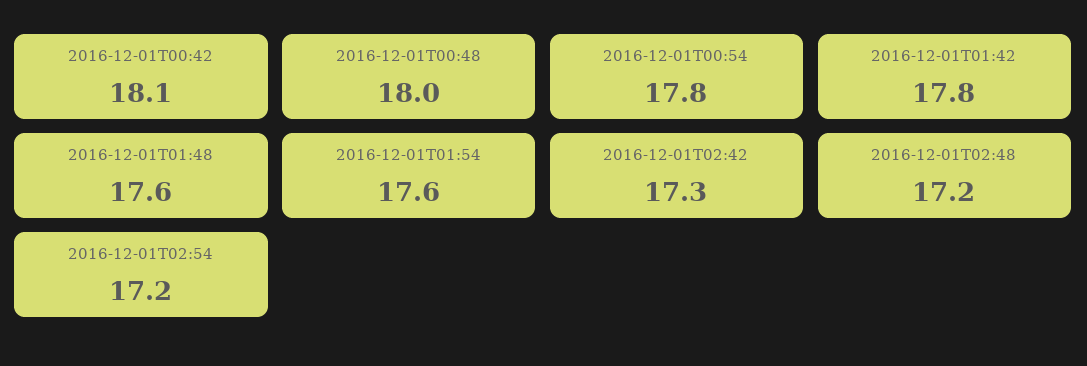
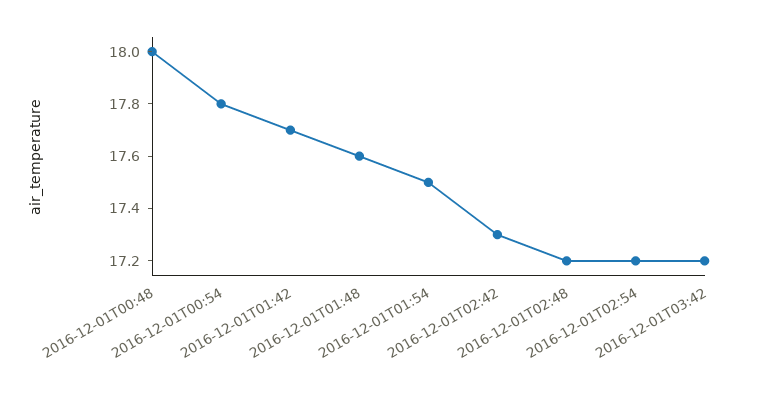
2016-12-01T00:42: 18.1 -> none
2016-12-01T01:42: 17.8 -> 17.7
2016-12-01T01:54: 17.6 -> 17.5
2016-12-01T03:42: none -> 17.2

